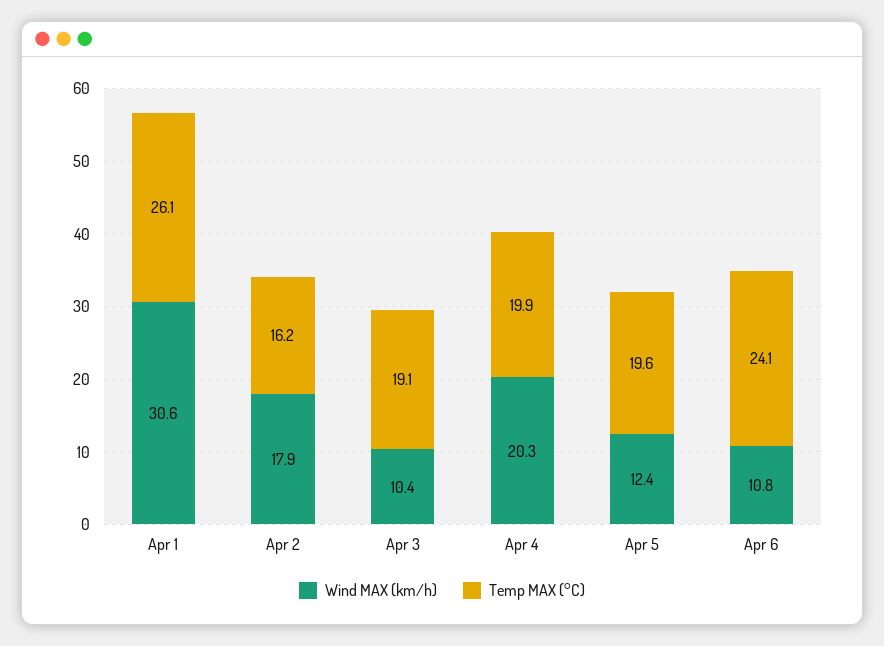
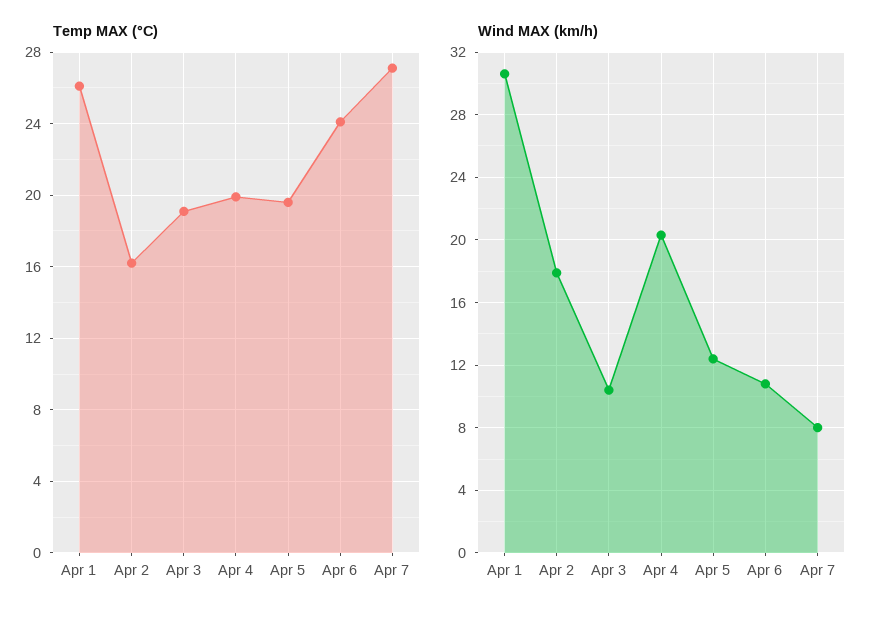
Temp MAX (°C), Apr 7: none -> 27
Wind MAX (km/h), Apr 7: none -> 8

